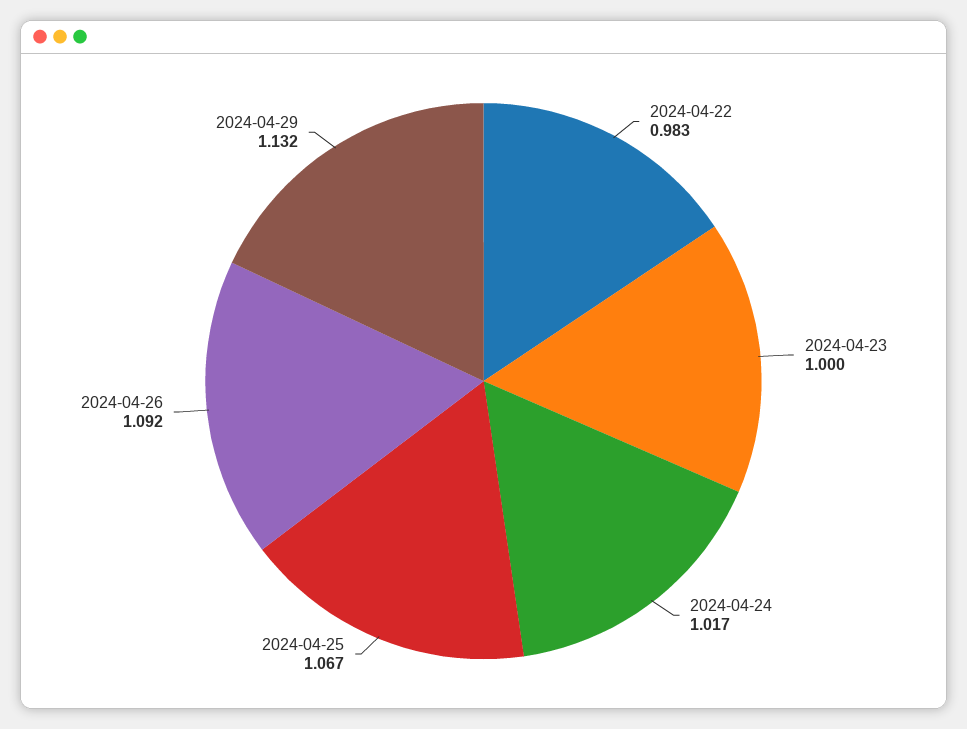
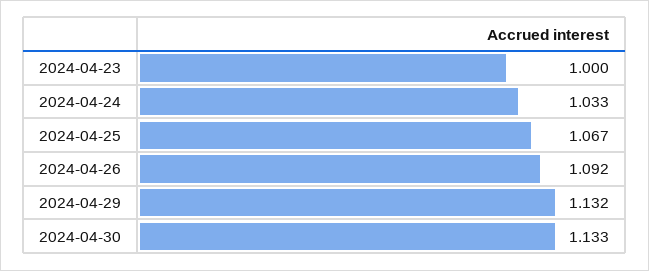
2024-04-22: 0.983 -> none
2024-04-24: 1.017 -> 1.033
2024-04-30: none -> 1.133

